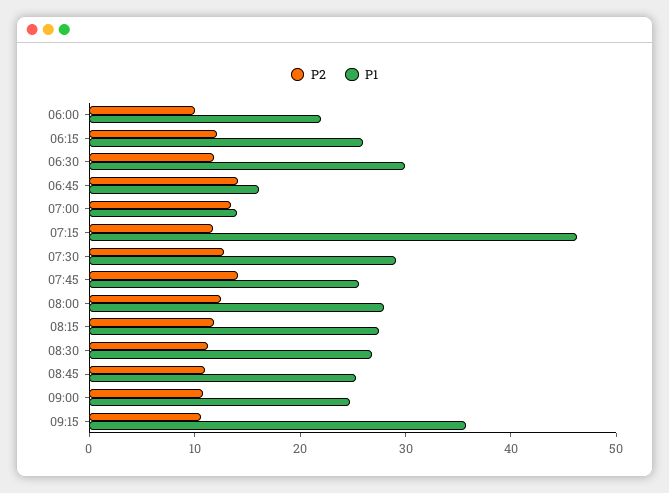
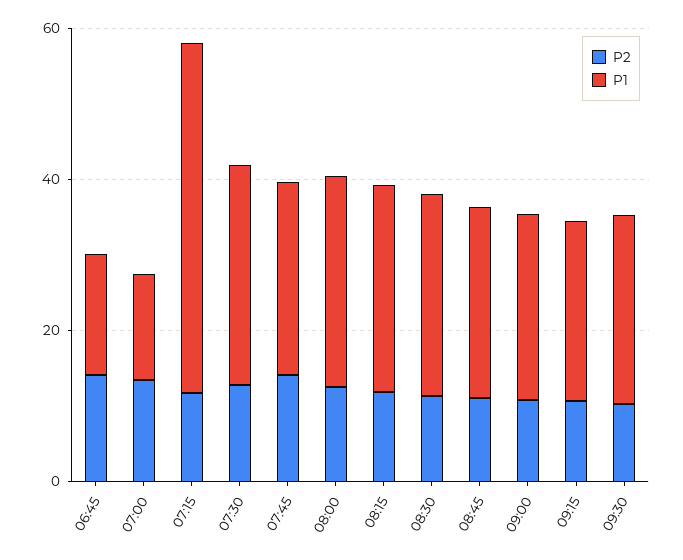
P2, 06:00: 10 -> none
P1, 06:00: 22 -> none
P2, 06:15: 12 -> none
P1, 06:15: 26 -> none
P2, 06:30: 12 -> none
P1, 06:30: 30 -> none
P1, 09:15: 36 -> 25
P2, 09:30: none -> 10
P1, 09:30: none -> 25

